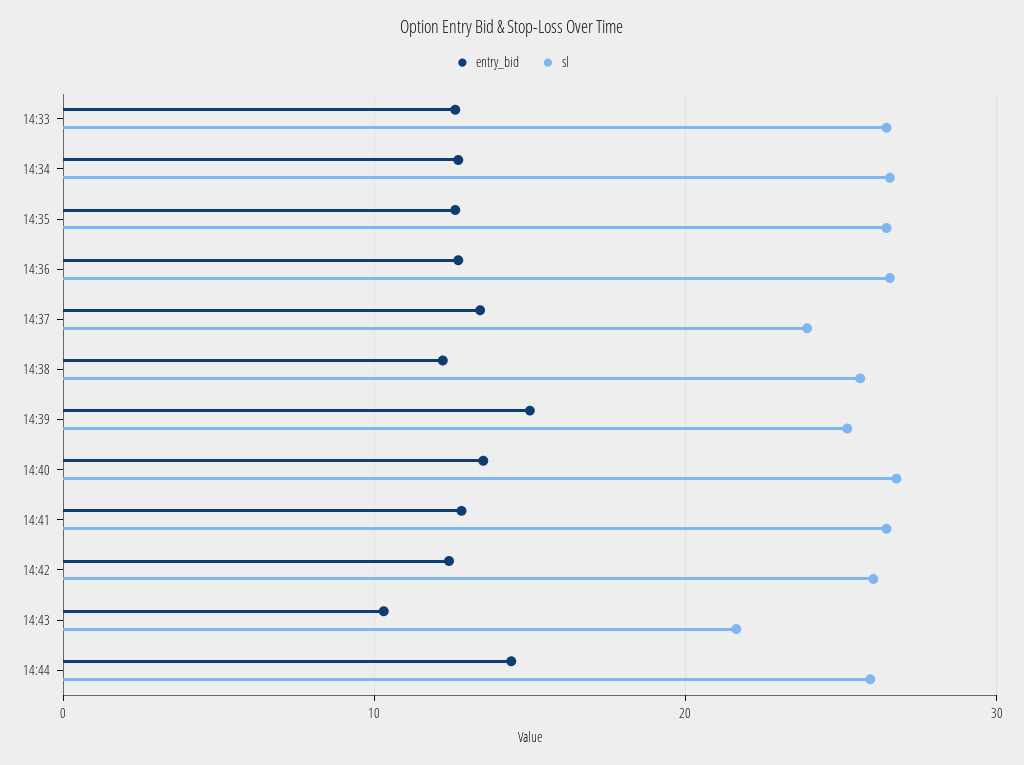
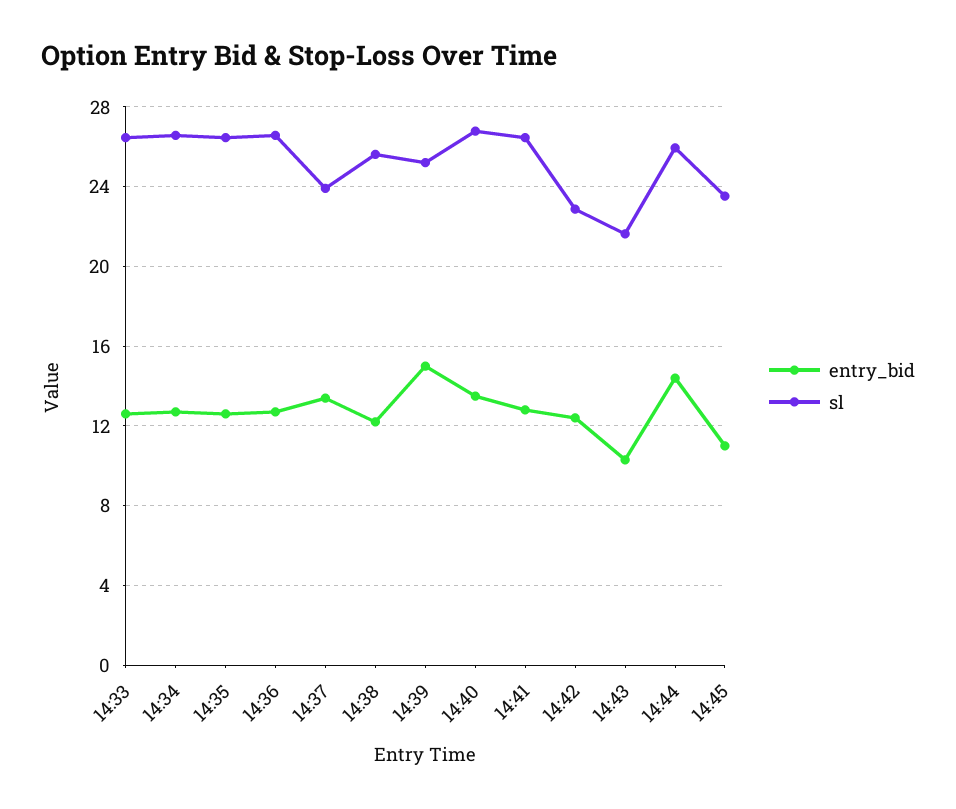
sl, 14:42: 26 -> 23
entry_bid, 14:45: none -> 11
sl, 14:45: none -> 23.5

